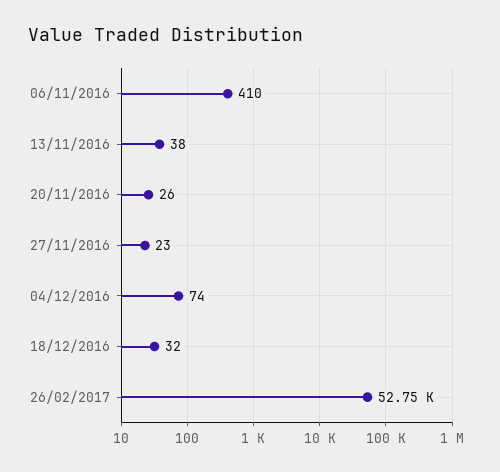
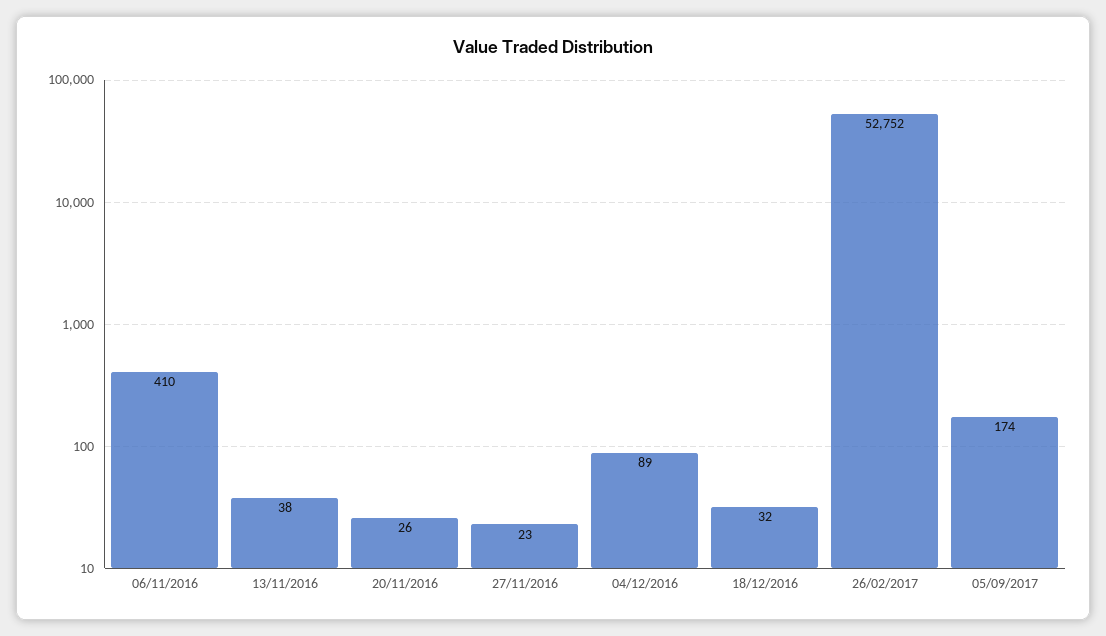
04/12/2016: 74 -> 89
05/09/2017: none -> 174

